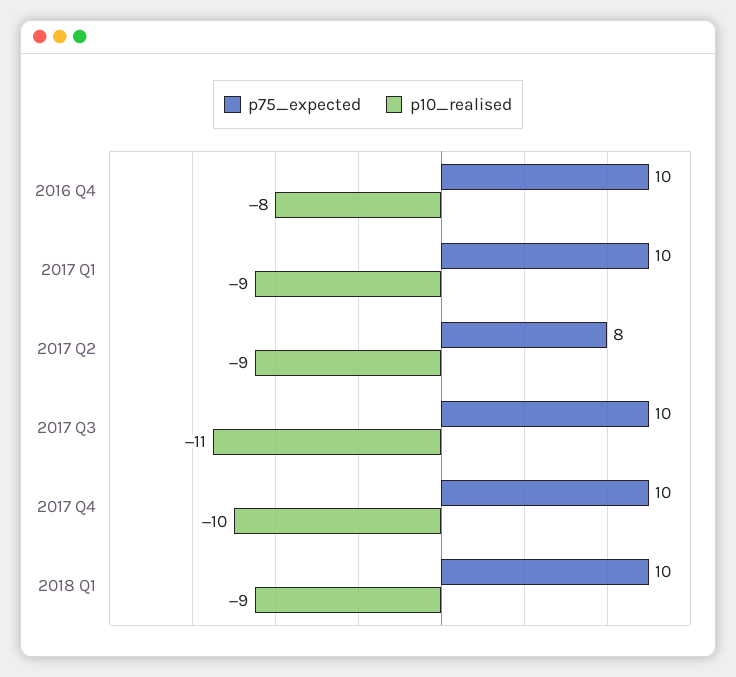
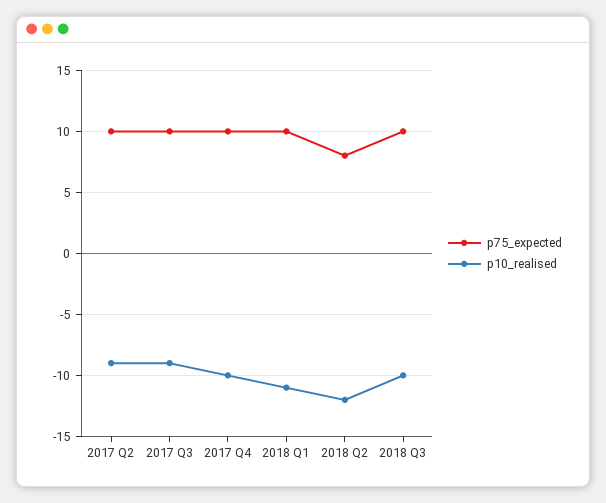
p75_expected, 2016 Q4: 10 -> none
p10_realised, 2016 Q4: -8 -> none
p75_expected, 2017 Q1: 10 -> none
p10_realised, 2017 Q1: -9 -> none
p75_expected, 2017 Q2: 8 -> 10
p10_realised, 2017 Q3: -11 -> -9
p10_realised, 2018 Q1: -9 -> -11
p75_expected, 2018 Q2: none -> 8
p10_realised, 2018 Q2: none -> -12
p75_expected, 2018 Q3: none -> 10
p10_realised, 2018 Q3: none -> -10

